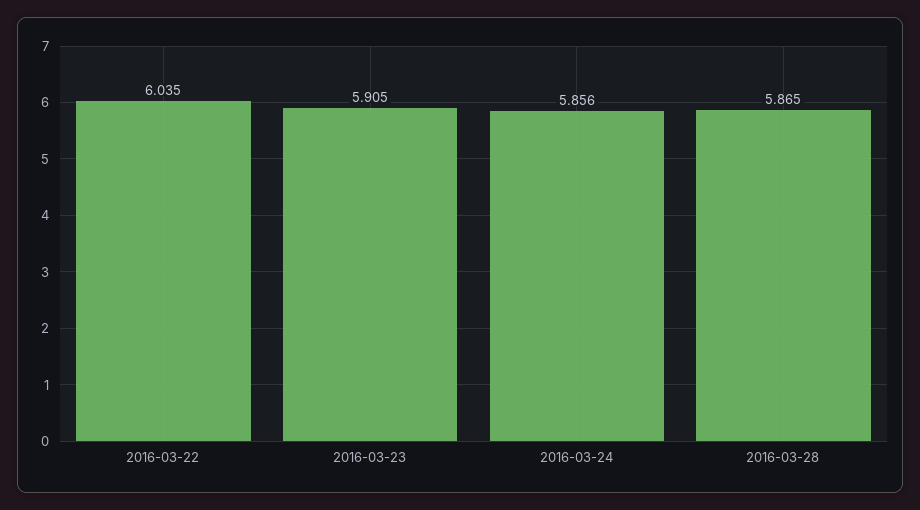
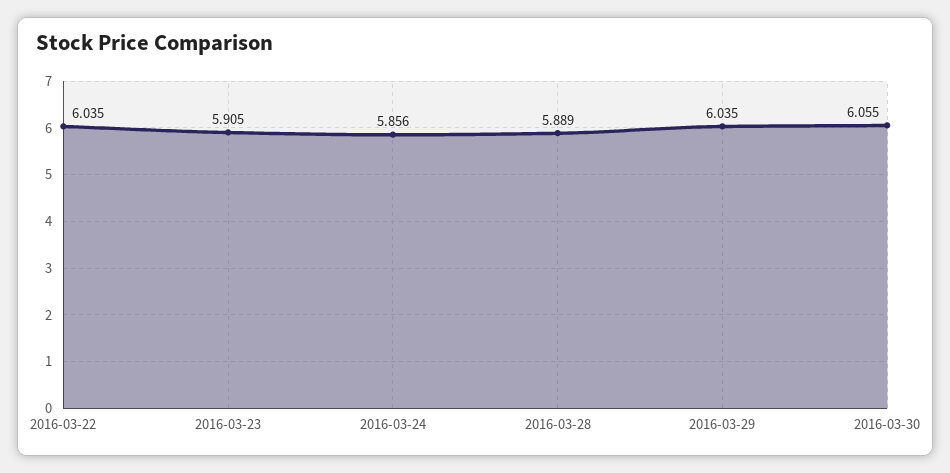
2016-03-28: 5.865 -> 5.889
2016-03-29: none -> 6.035
2016-03-30: none -> 6.055

